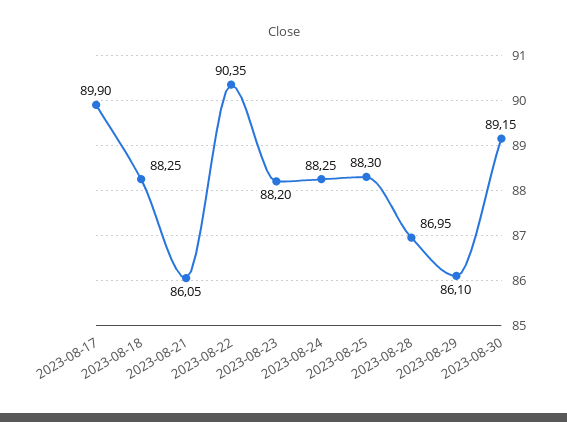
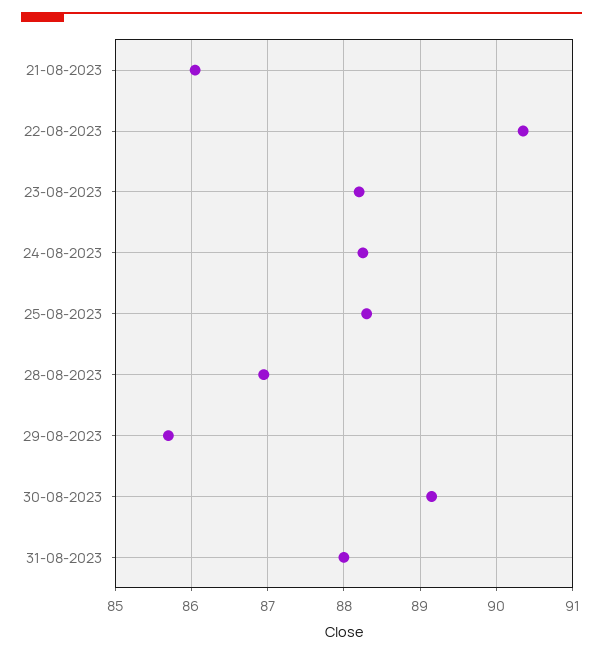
2023-08-17: 89.9 -> none
2023-08-18: 88.25 -> none
2023-08-29: 86.1 -> 85.7
31-08-2023: none -> 88

